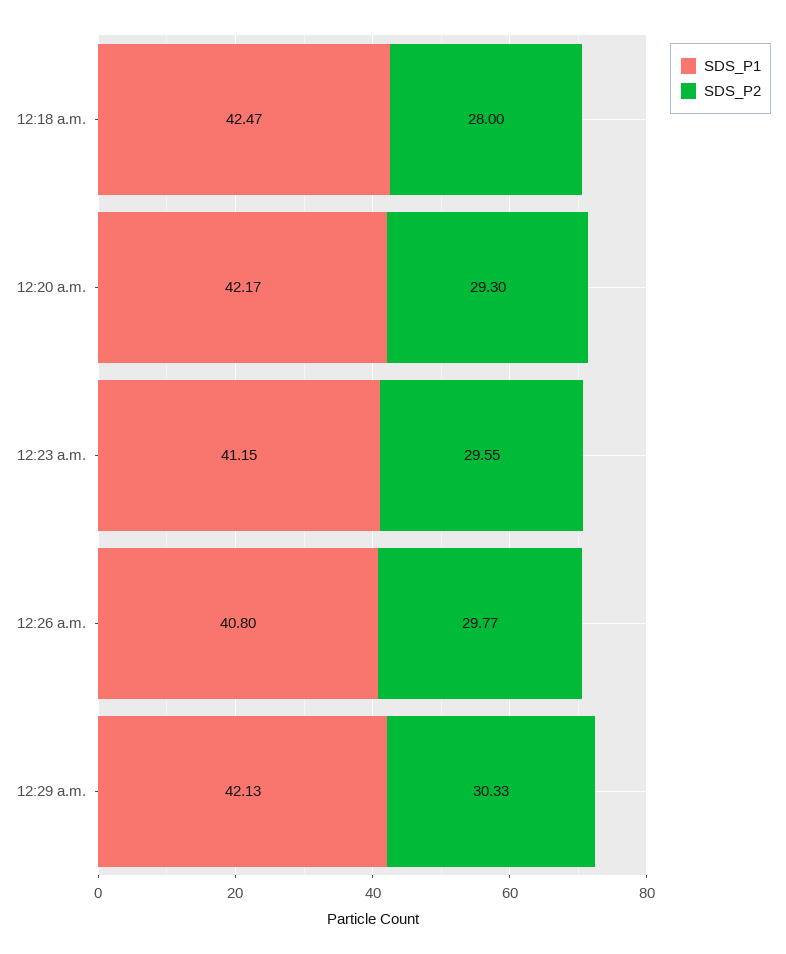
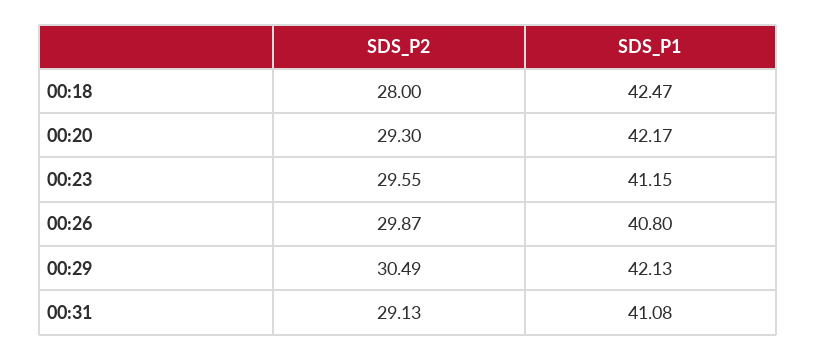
SDS_P2, 12:26 a.m.: 29.77 -> 29.87
SDS_P2, 12:29 a.m.: 30.33 -> 30.49
SDS_P2, 00:31: none -> 29.13
SDS_P1, 00:31: none -> 41.08

